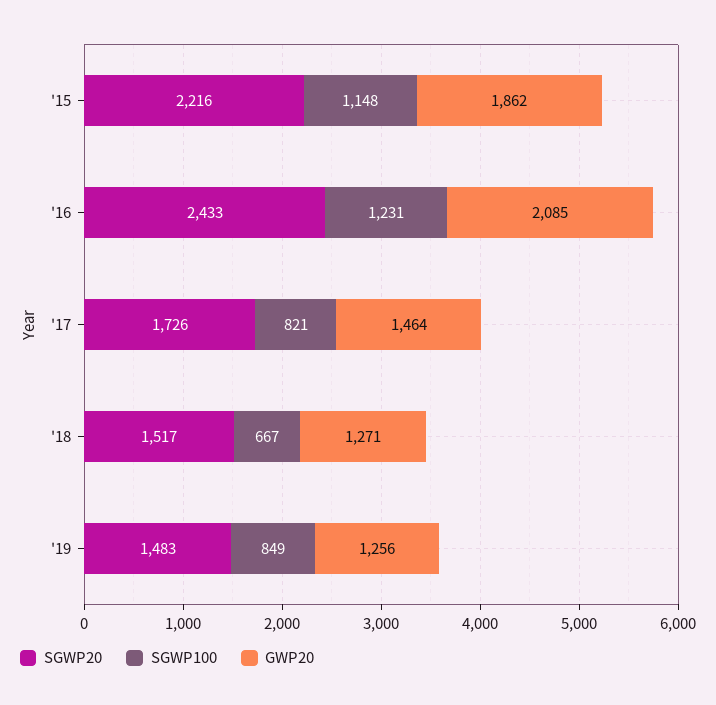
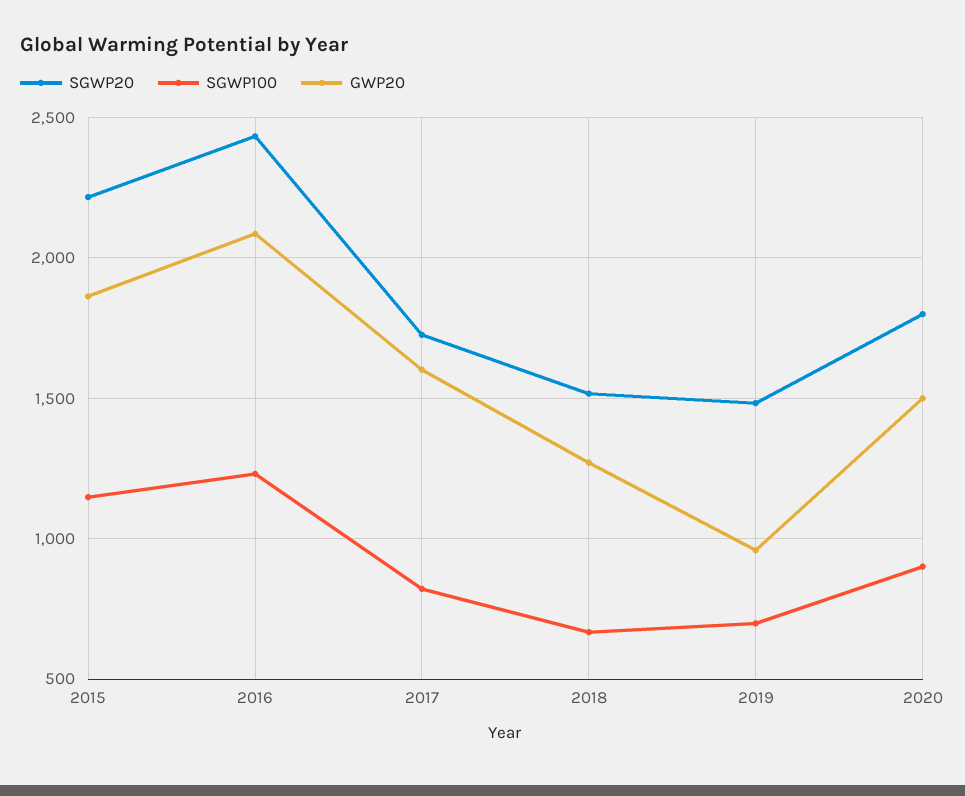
GWP20, '17: 1464 -> 1600
SGWP100, '19: 849 -> 700
GWP20, '19: 1256 -> 950
SGWP20, 2020: none -> 1800
SGWP100, 2020: none -> 900
GWP20, 2020: none -> 1500

